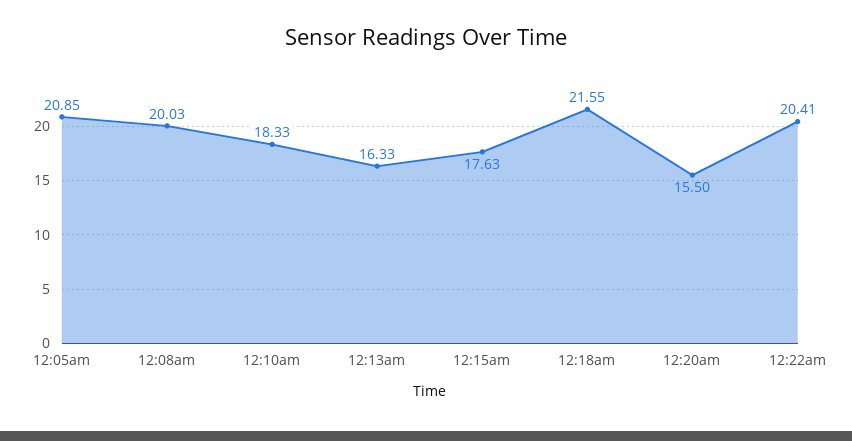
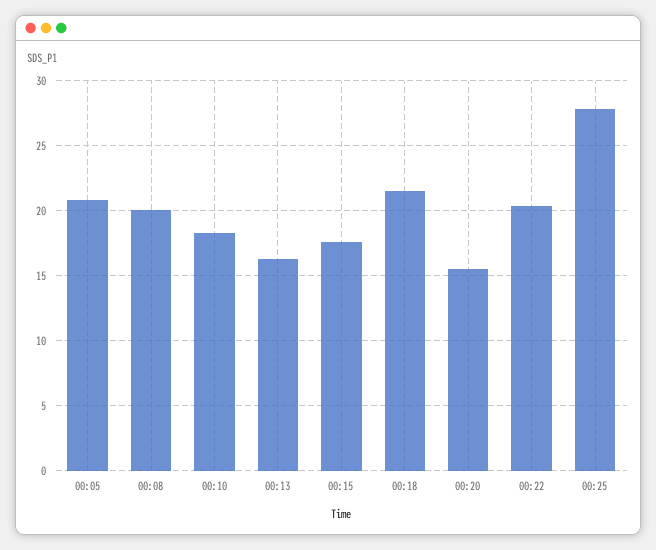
00:25: none -> 28

